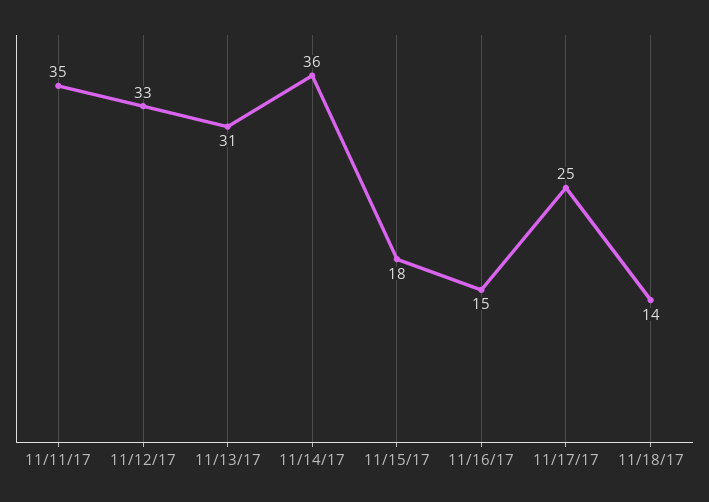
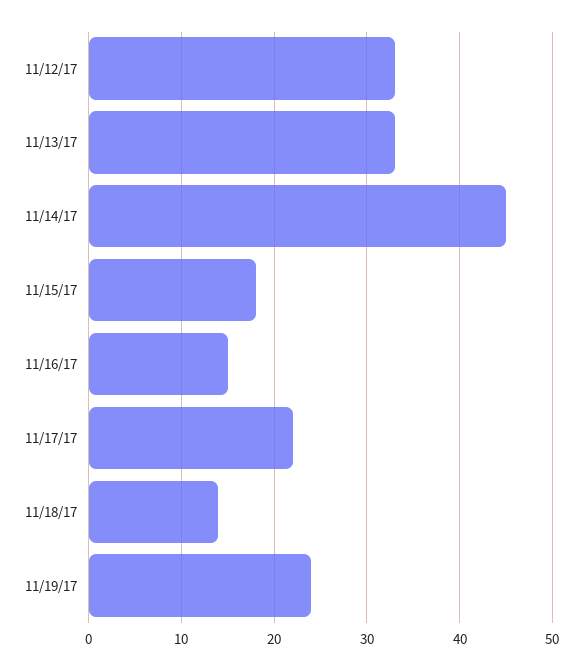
11/11/17: 35 -> none
11/13/17: 31 -> 33
11/14/17: 36 -> 45
11/17/17: 25 -> 22
11/19/17: none -> 24

